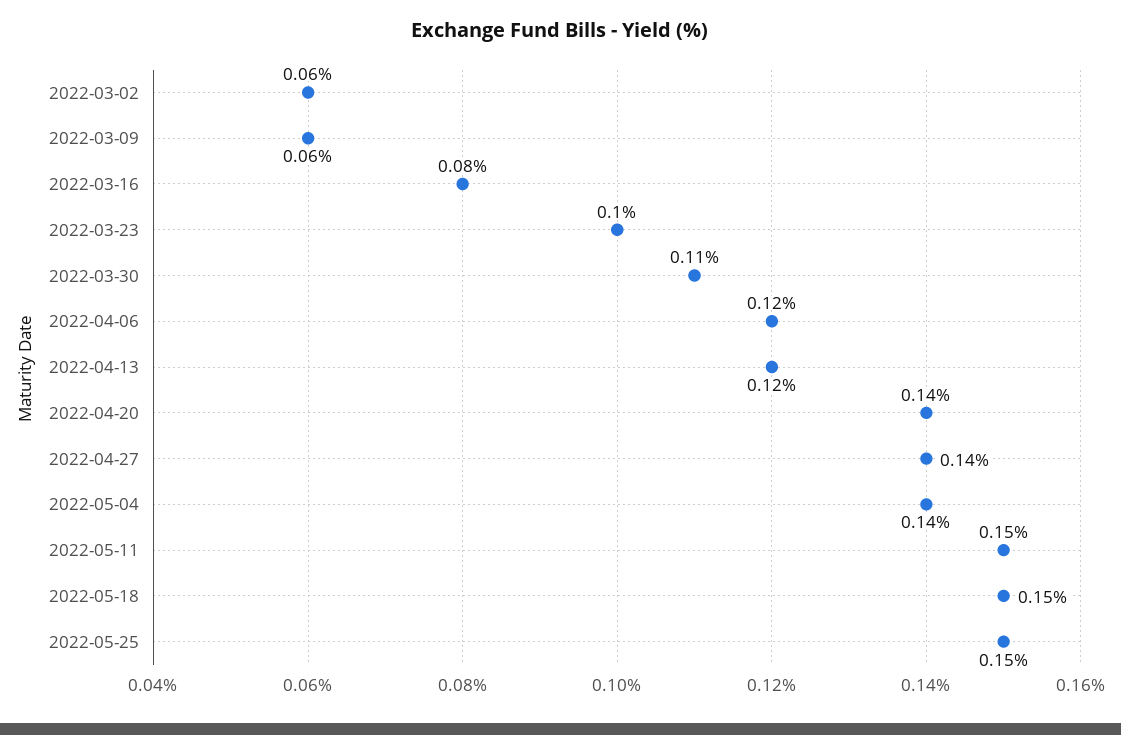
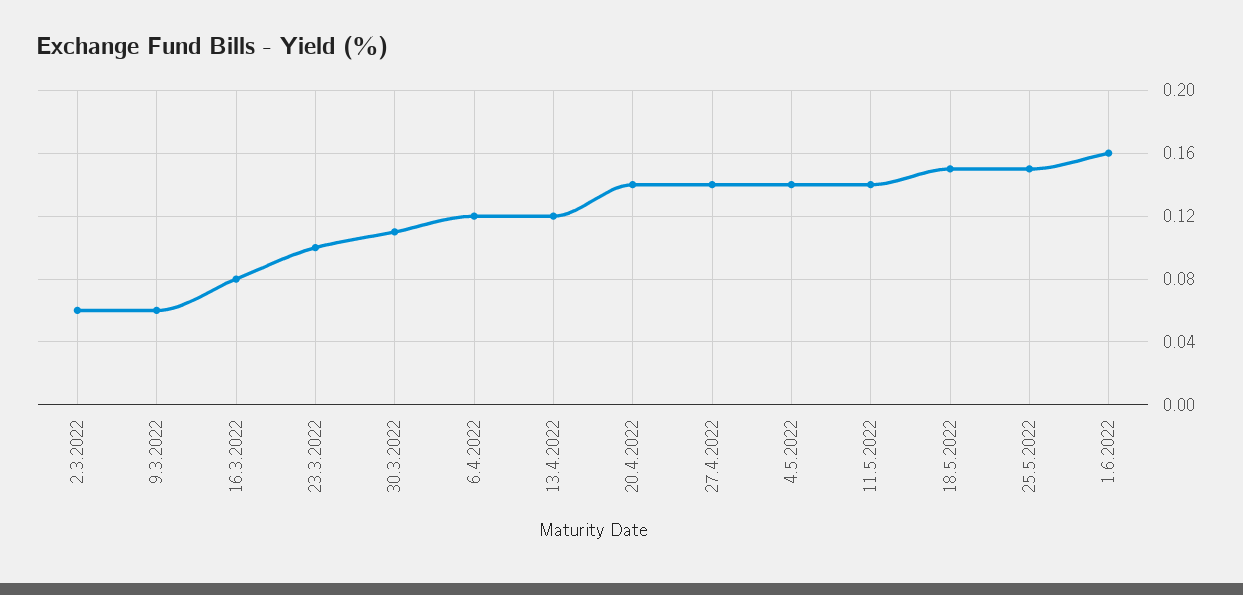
2022-05-11: 0.15 -> 0.14
1.6.2022: none -> 0.16

